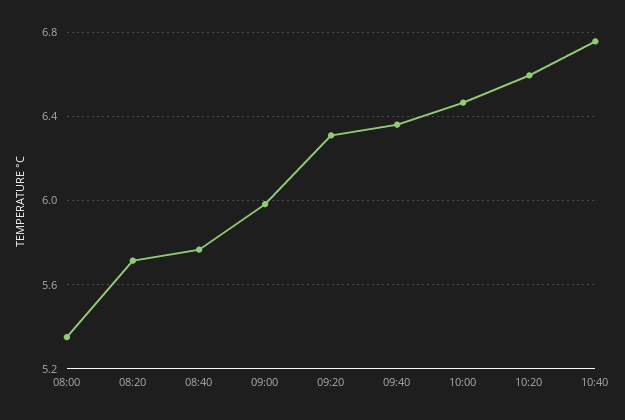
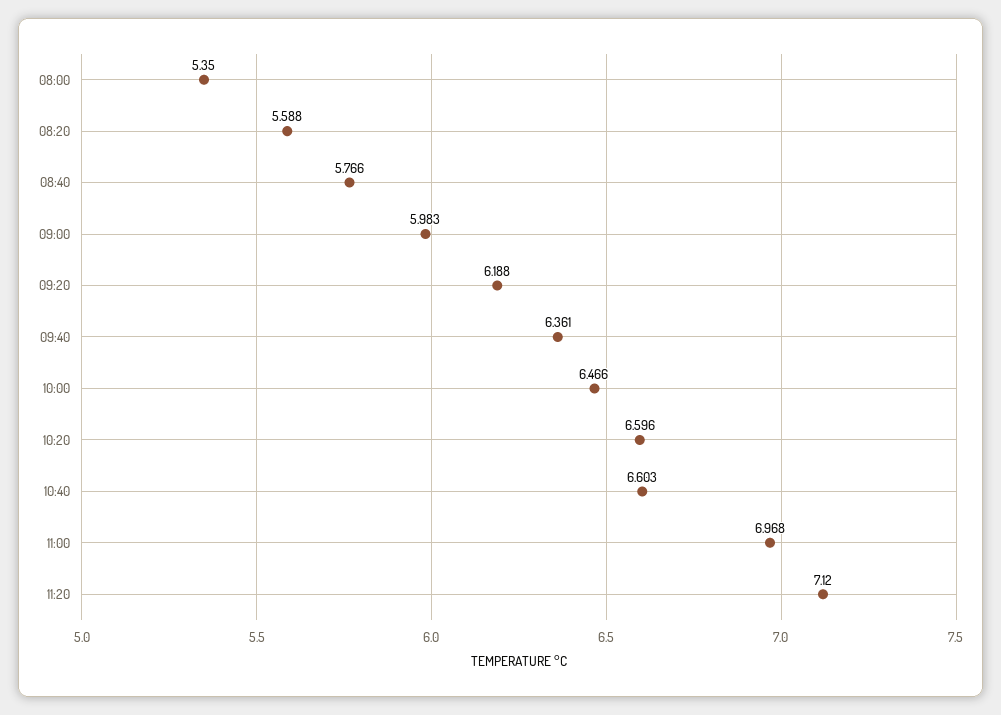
08:20: 5.7 -> 5.588
09:20: 6.3 -> 6.188
10:40: 6.75 -> 6.603
11:00: none -> 6.968
11:20: none -> 7.12

